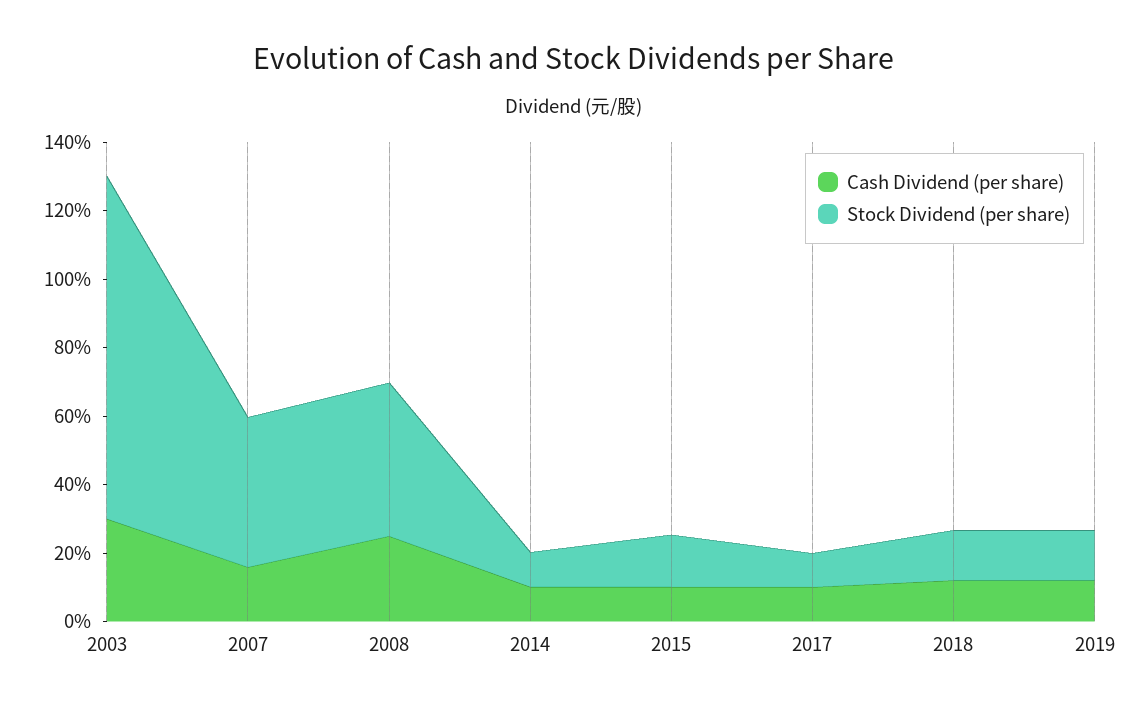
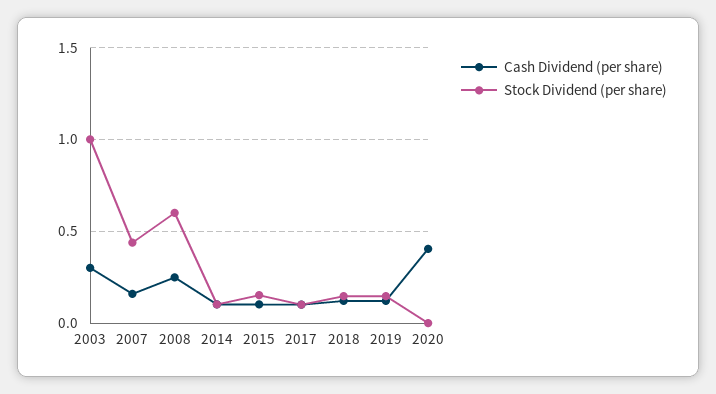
Stock Dividend (per share), 2008: 0.45 -> 0.6
Cash Dividend (per share), 2020: none -> 0.4
Stock Dividend (per share), 2020: none -> 0

